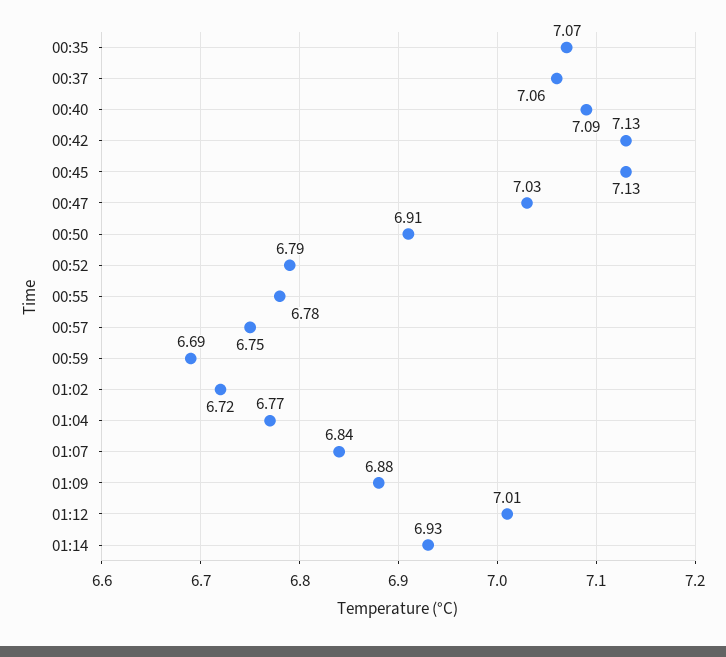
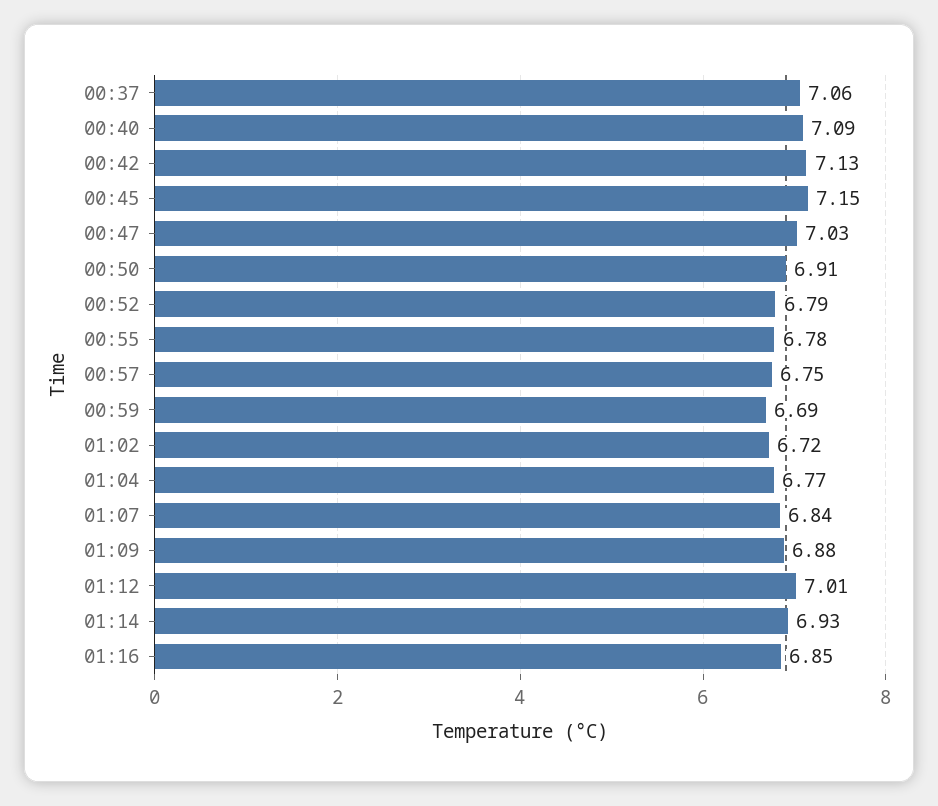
00:35: 7.07 -> none
00:45: 7.13 -> 7.15
01:16: none -> 6.85

